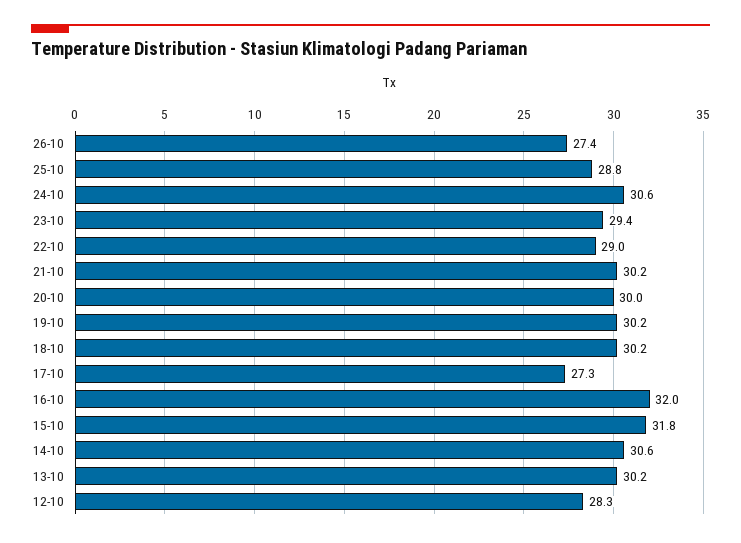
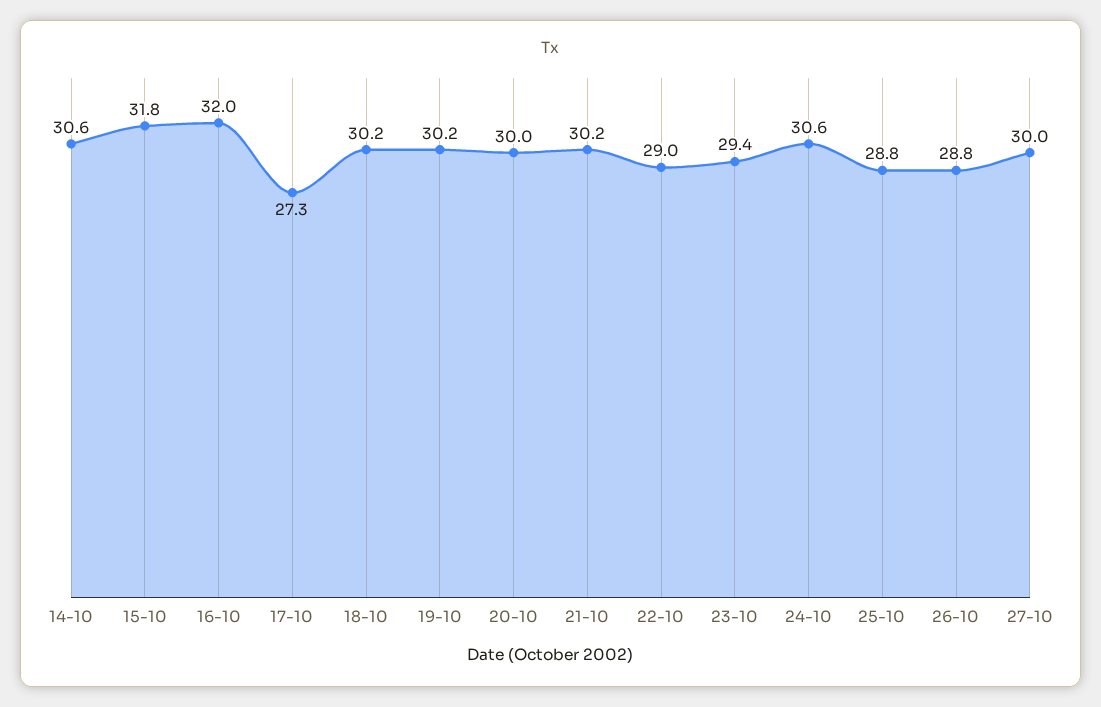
26-10: 27.4 -> 28.8
13-10: 30.2 -> none
12-10: 28.3 -> none
27-10: none -> 30

